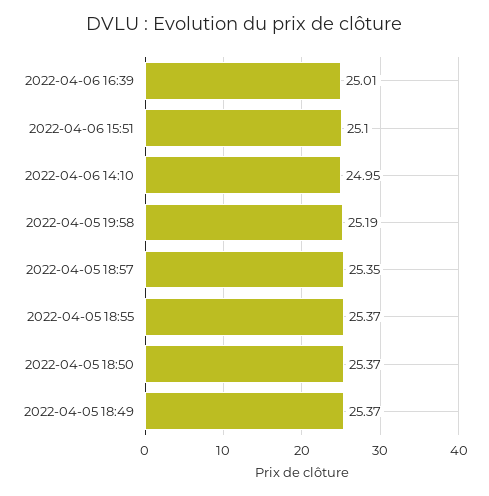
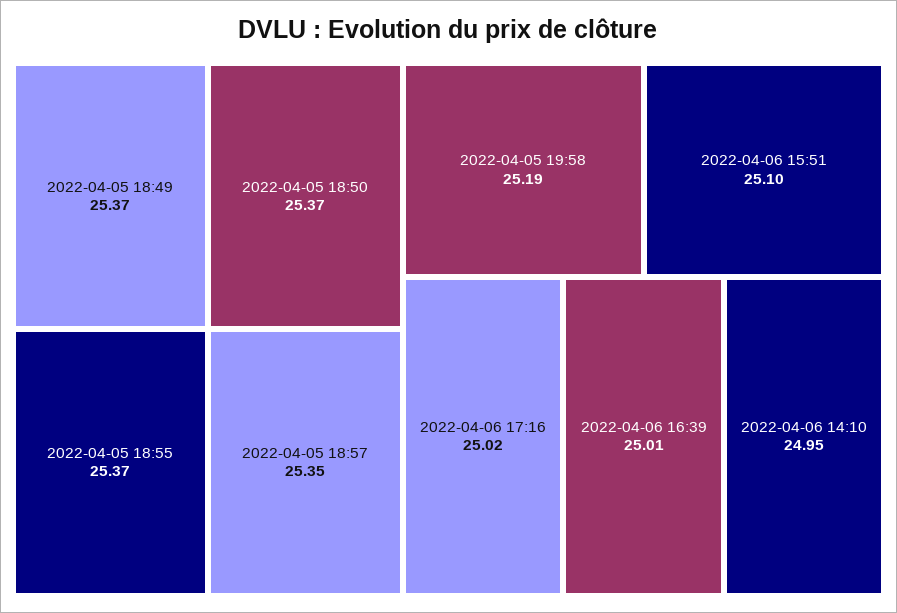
2022-04-06 17:16: none -> 25.02

